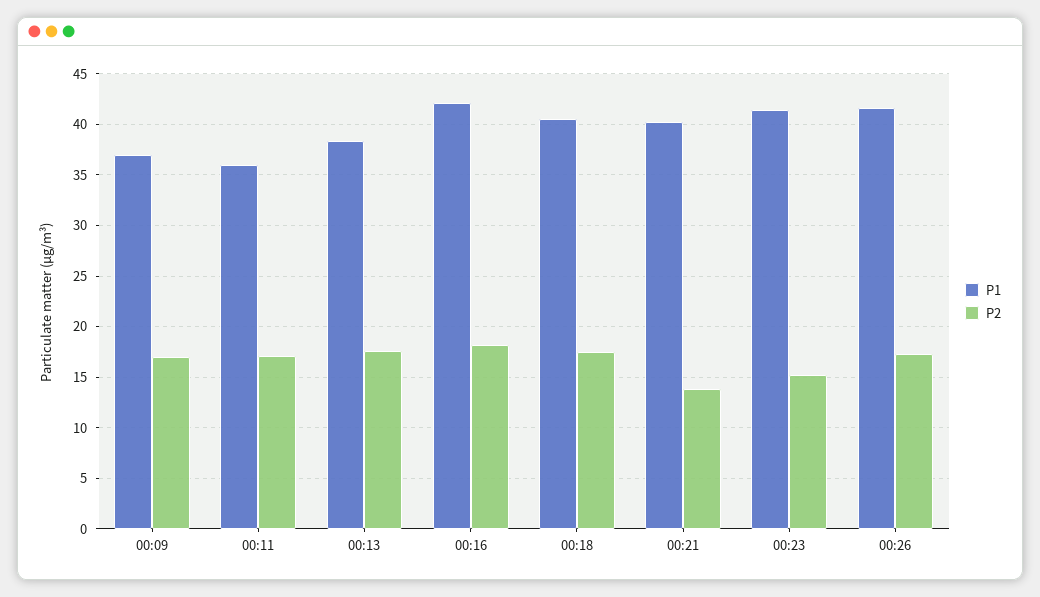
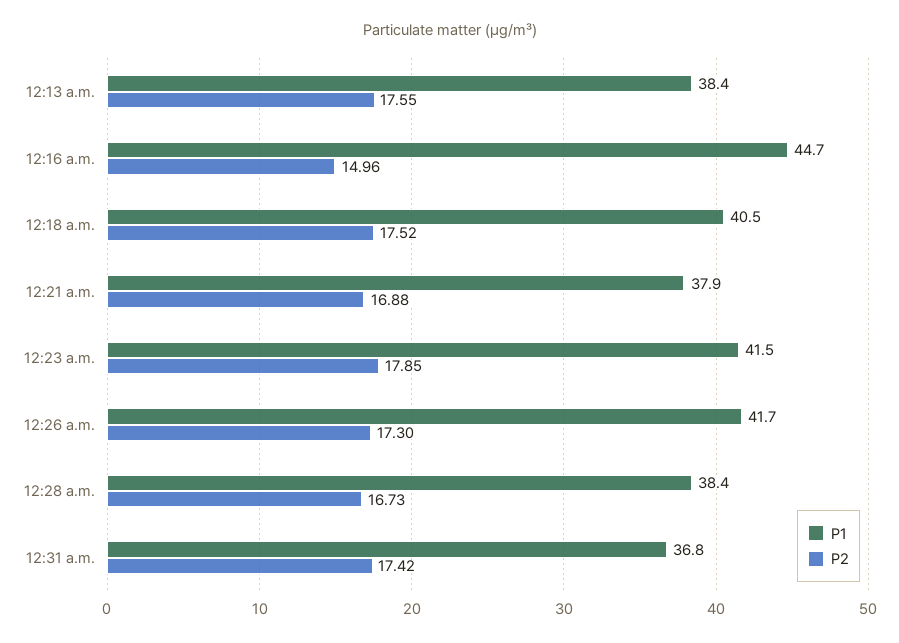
P1, 00:09: 37 -> none
P2, 00:09: 17 -> none
P1, 00:11: 36 -> none
P2, 00:11: 17 -> none
P1, 00:16: 42 -> 44.7
P2, 00:16: 18 -> 14.96
P1, 00:21: 40 -> 37.9
P2, 00:21: 14 -> 16.88
P2, 00:23: 15 -> 17.85
P1, 12:28 a.m.: none -> 38.4
P2, 12:28 a.m.: none -> 16.73
P1, 12:31 a.m.: none -> 36.8
P2, 12:31 a.m.: none -> 17.42

